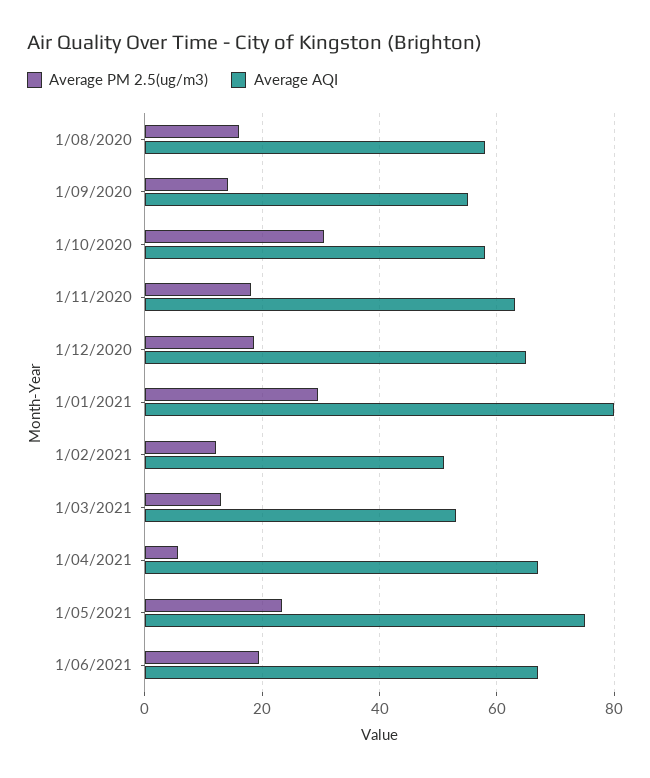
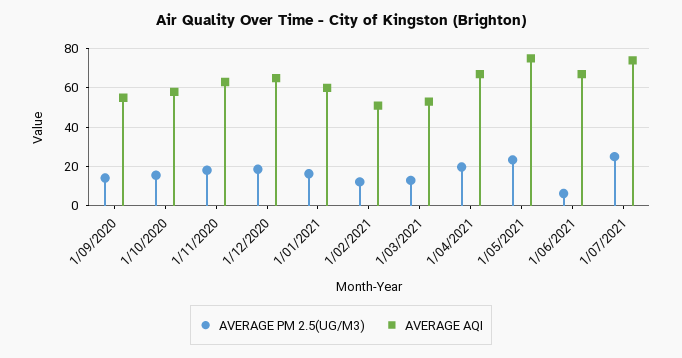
Average PM 2.5(ug/m3), 1/08/2020: 16 -> none
Average AQI, 1/08/2020: 58 -> none
Average PM 2.5(ug/m3), 1/10/2020: 30 -> 15
Average PM 2.5(ug/m3), 1/01/2021: 30 -> 15
Average AQI, 1/01/2021: 80 -> 60
Average PM 2.5(ug/m3), 1/04/2021: 6 -> 20
Average PM 2.5(ug/m3), 1/06/2021: 20 -> 5
Average PM 2.5(ug/m3), 1/07/2021: none -> 25
Average AQI, 1/07/2021: none -> 75

